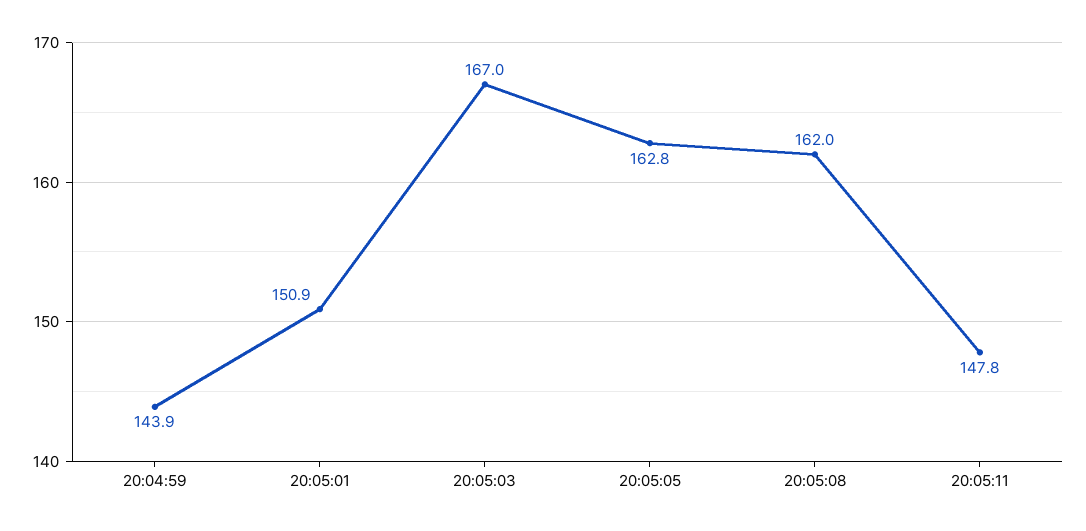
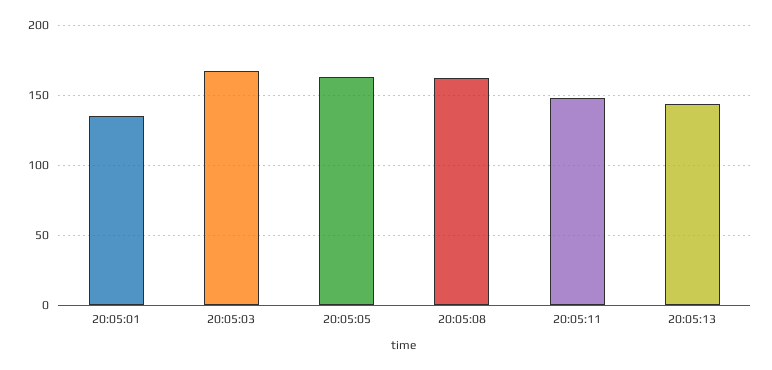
20:04:59: 143.9 -> none
20:05:01: 150.9 -> 135
20:05:13: none -> 145

